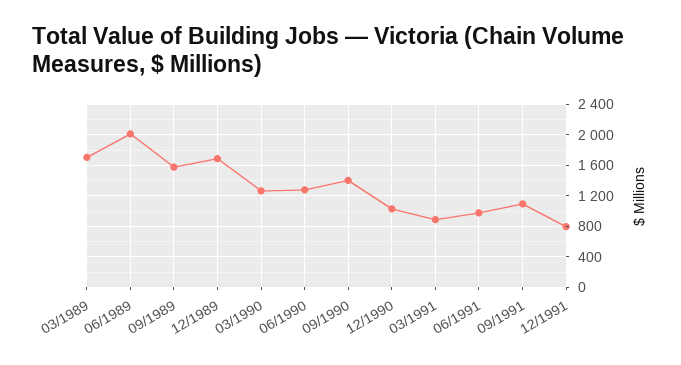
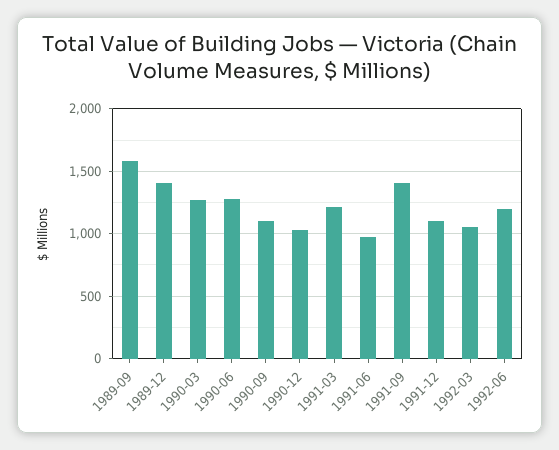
03/1989: 1700 -> none
06/1989: 2000 -> none
12/1989: 1700 -> 1400
09/1990: 1400 -> 1100
03/1991: 900 -> 1200
09/1991: 1100 -> 1400
12/1991: 800 -> 1100
1992-03: none -> 1050
1992-06: none -> 1200

